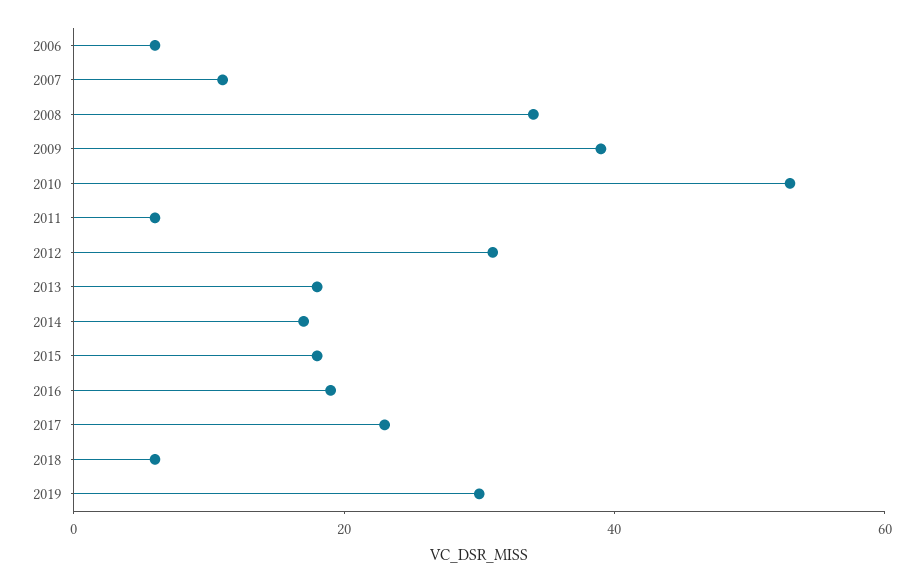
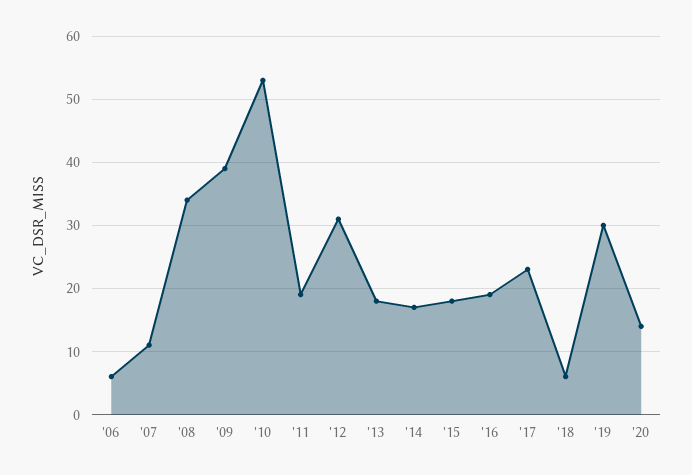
2011: 5 -> 19
'20: none -> 14

